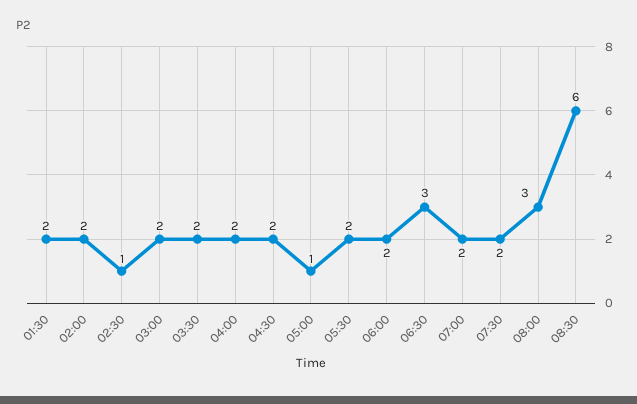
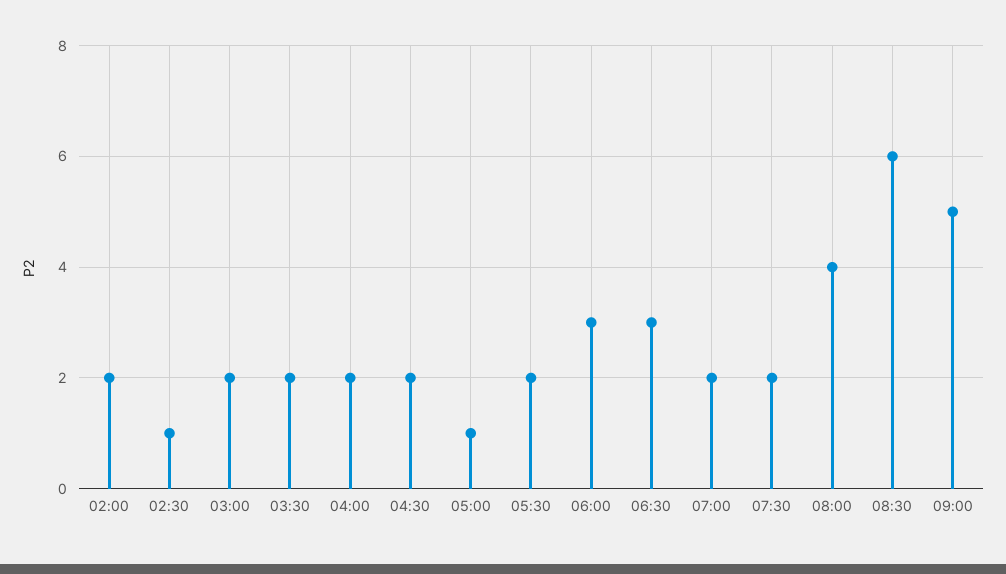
01:30: 2 -> none
06:00: 2 -> 3
08:00: 3 -> 4
09:00: none -> 5

